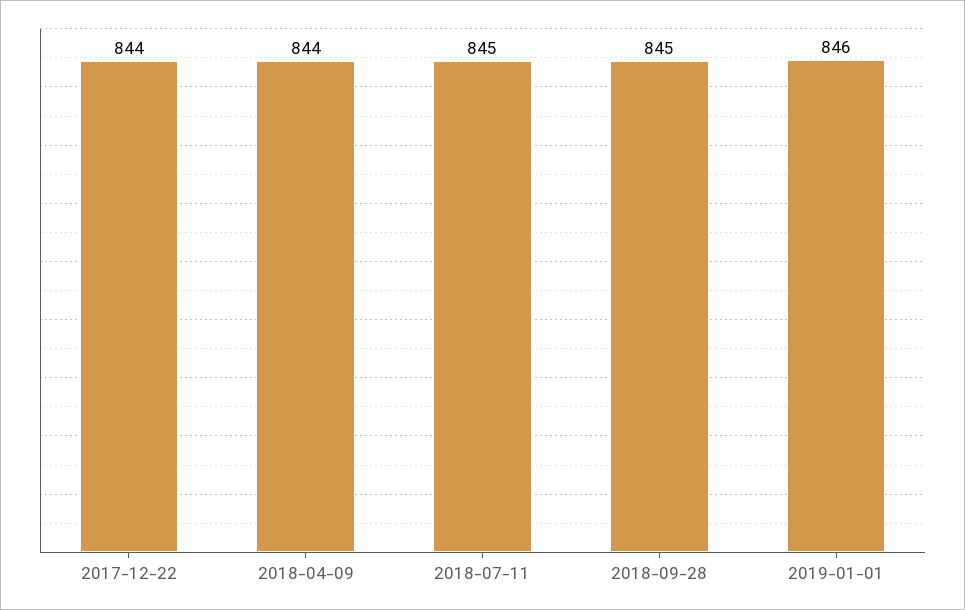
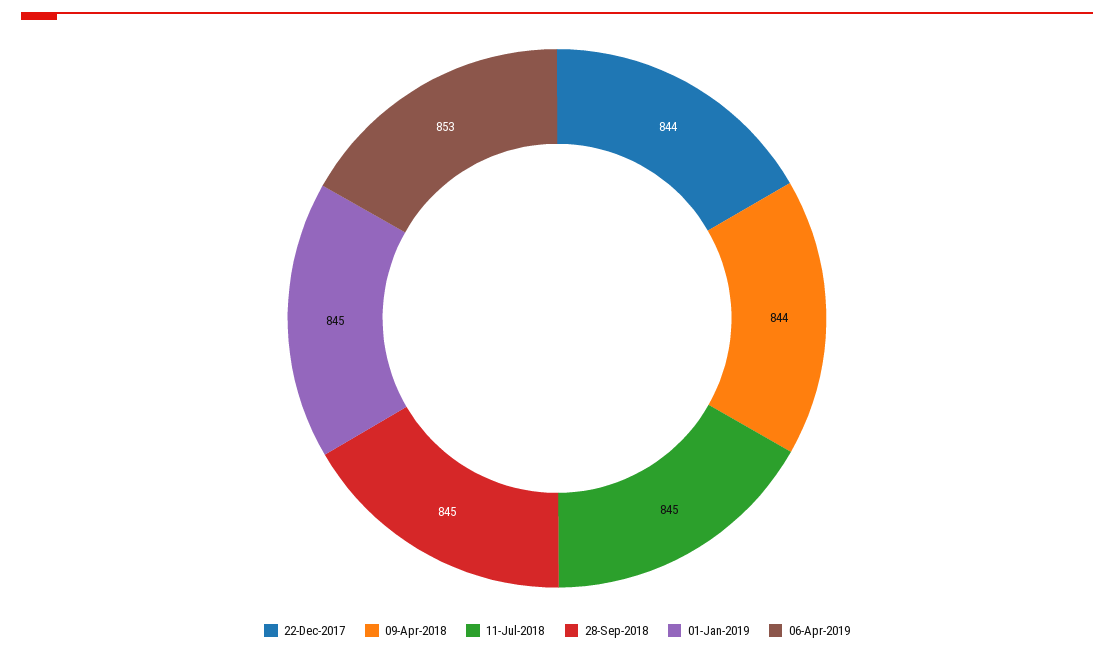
2019-01-01: 846 -> 845
06-Apr-2019: none -> 853

